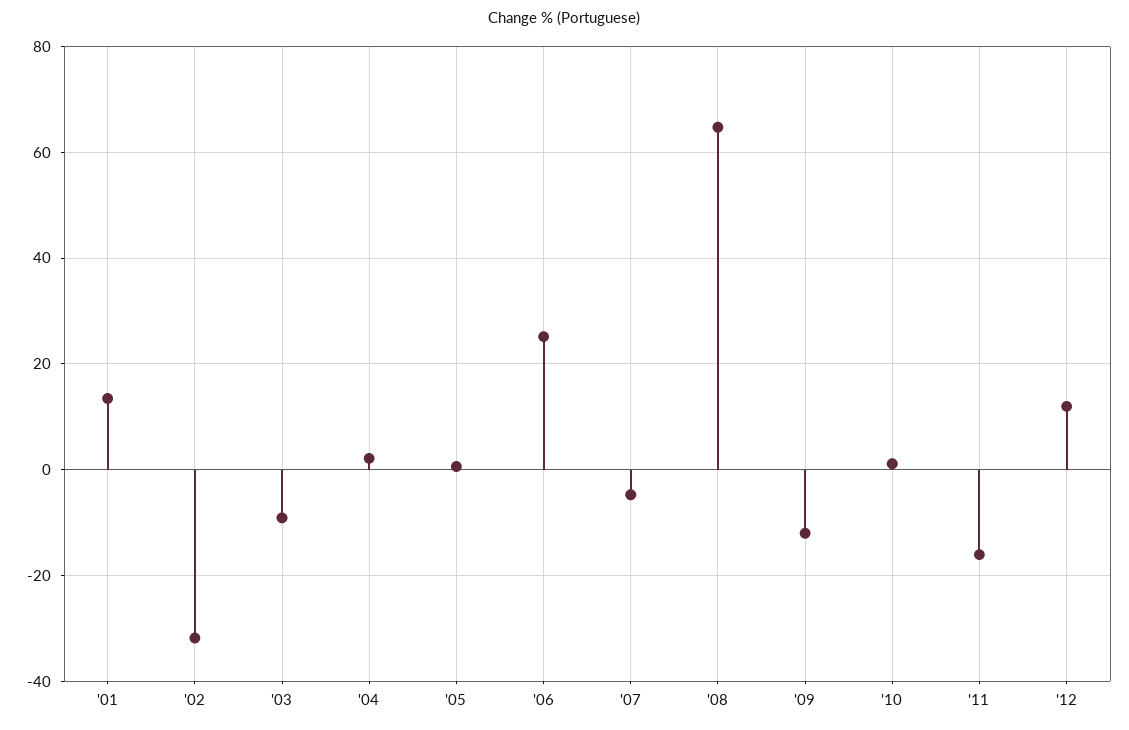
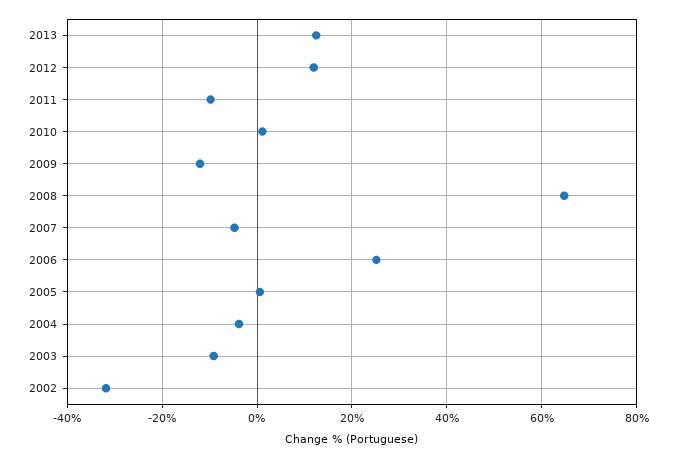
'01: 14 -> none
'04: 2 -> -4
'11: -16 -> -10
2013: none -> 12

